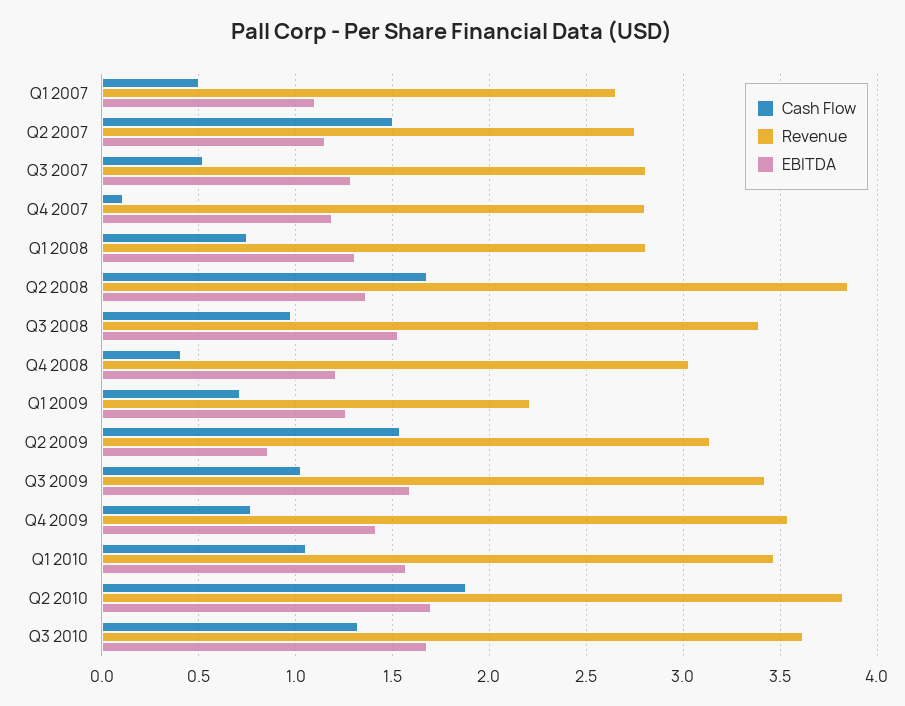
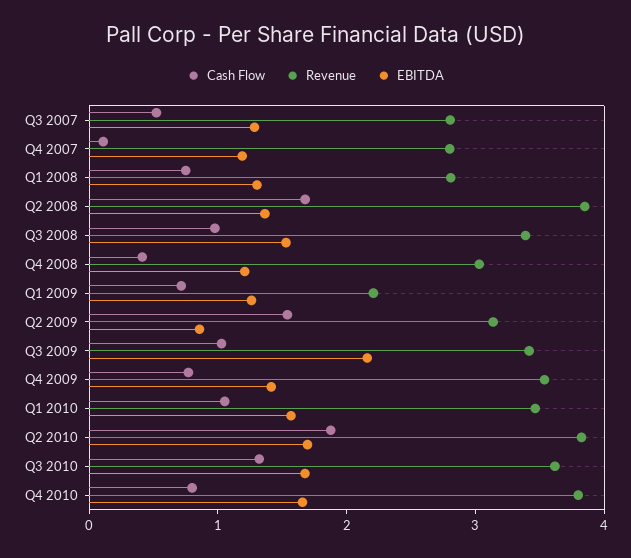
Cash Flow, Q1 2007: 0.5 -> none
Revenue, Q1 2007: 2.65 -> none
EBITDA, Q1 2007: 1.1 -> none
Cash Flow, Q2 2007: 1.5 -> none
Revenue, Q2 2007: 2.75 -> none
EBITDA, Q2 2007: 1.15 -> none
EBITDA, Q3 2009: 1.6 -> 2.2
Cash Flow, Q4 2010: none -> 0.8
Revenue, Q4 2010: none -> 3.8
EBITDA, Q4 2010: none -> 1.6

